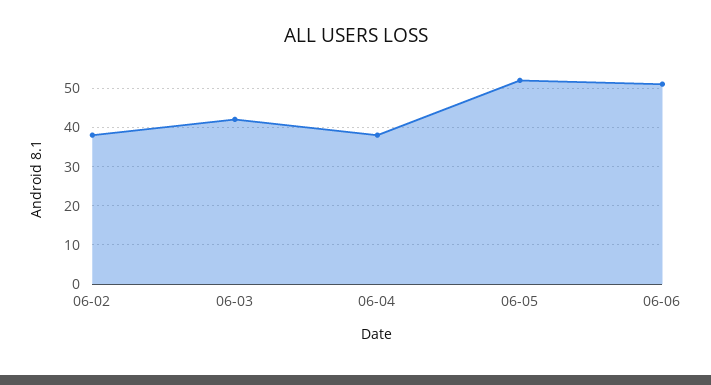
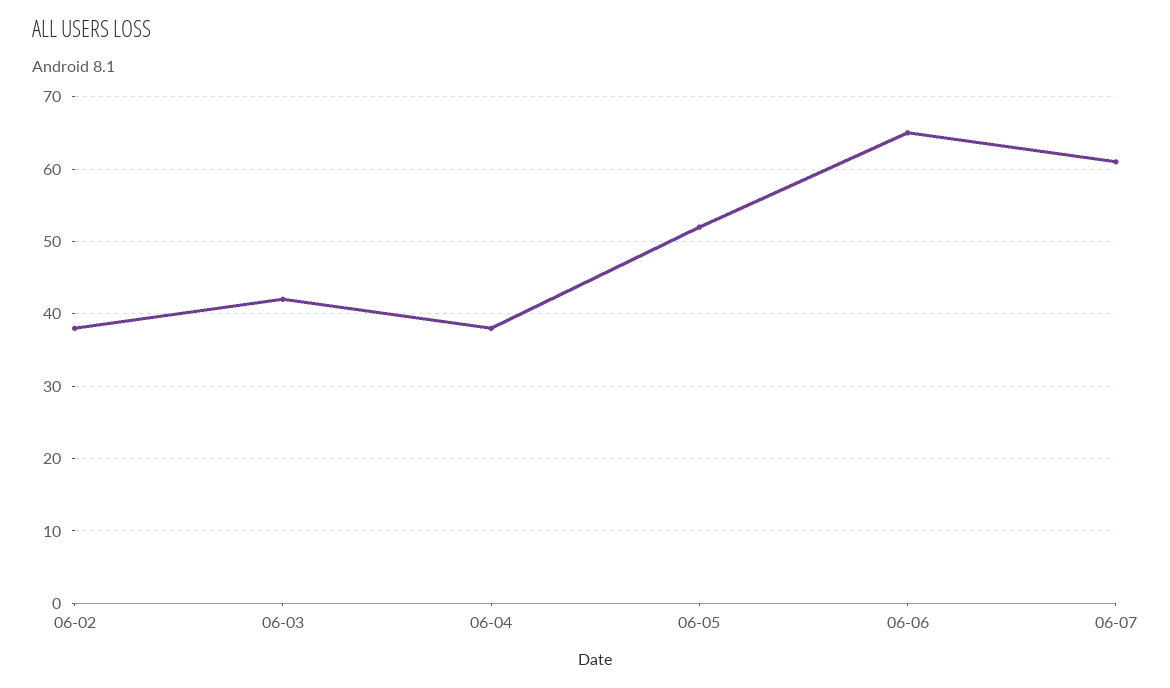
06-06: 50 -> 65
06-07: none -> 61

